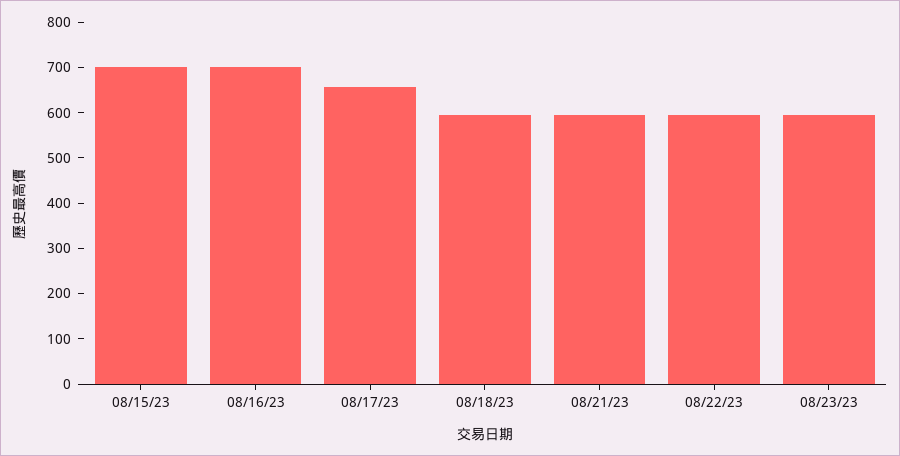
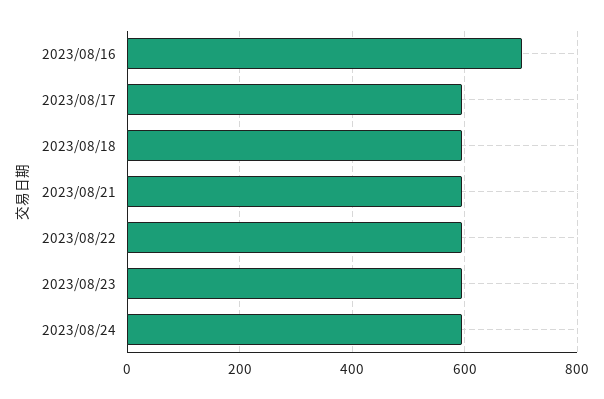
08/15/23: 700 -> none
08/17/23: 660 -> 600
2023/08/24: none -> 600

